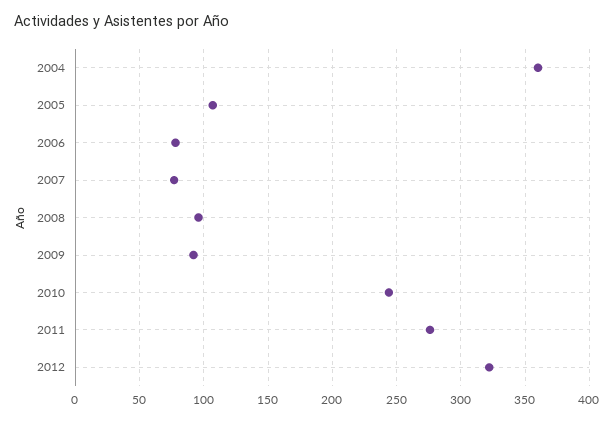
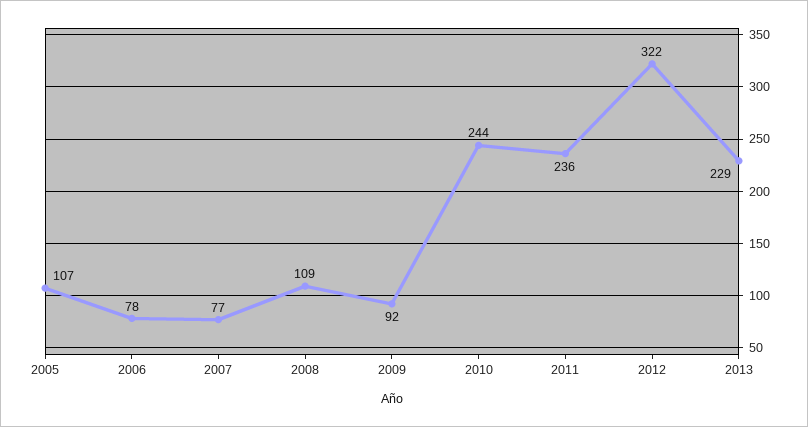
2004: 360 -> none
2008: 95 -> 109
2011: 275 -> 236
2013: none -> 229

